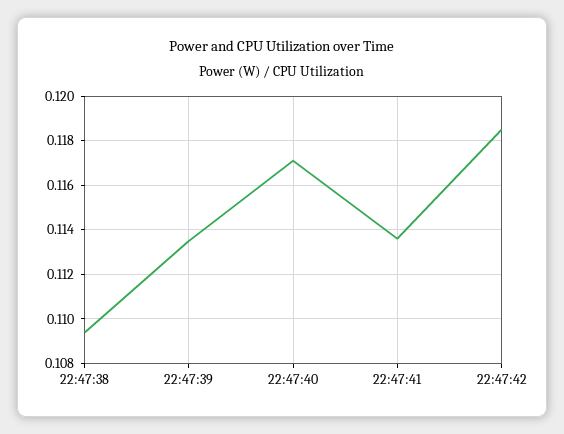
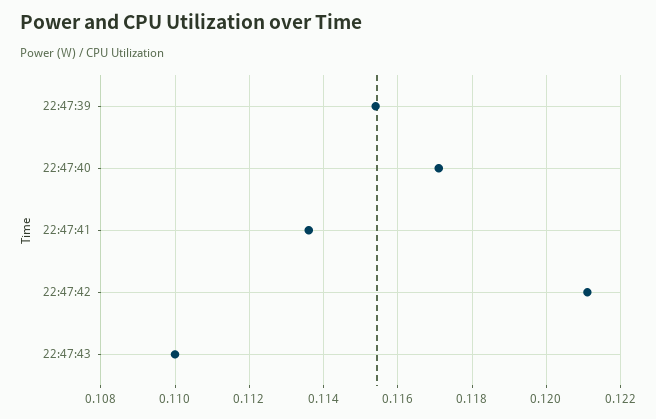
22:47:38: 0.1095 -> none
22:47:39: 0.1135 -> 0.1155
22:47:42: 0.1185 -> 0.121
22:47:43: none -> 0.11

